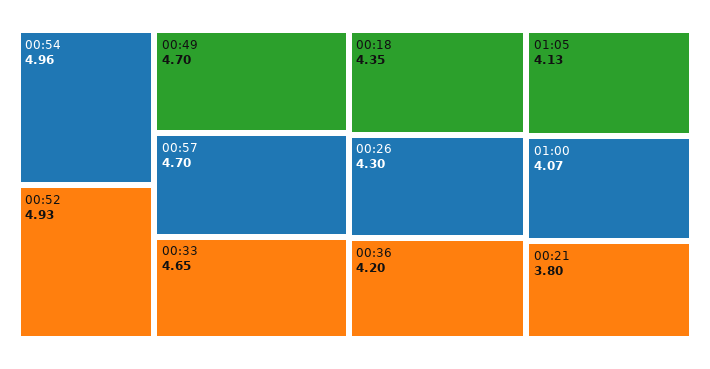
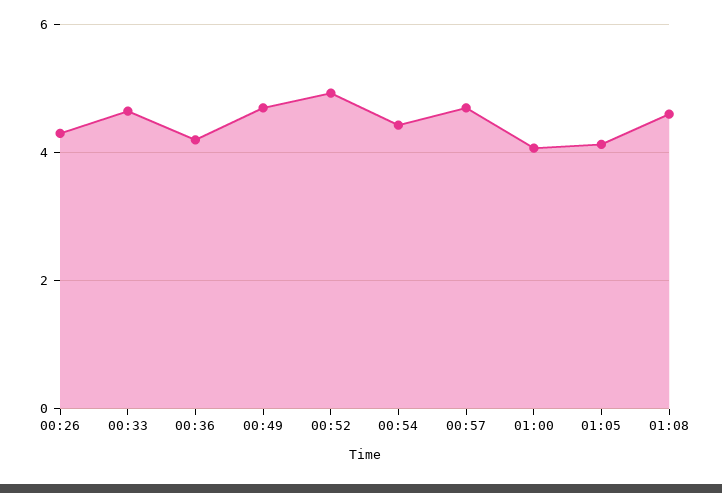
00:54: 4.96 -> 4.4
00:18: 4.35 -> none
00:21: 3.8 -> none
01:08: none -> 4.6

